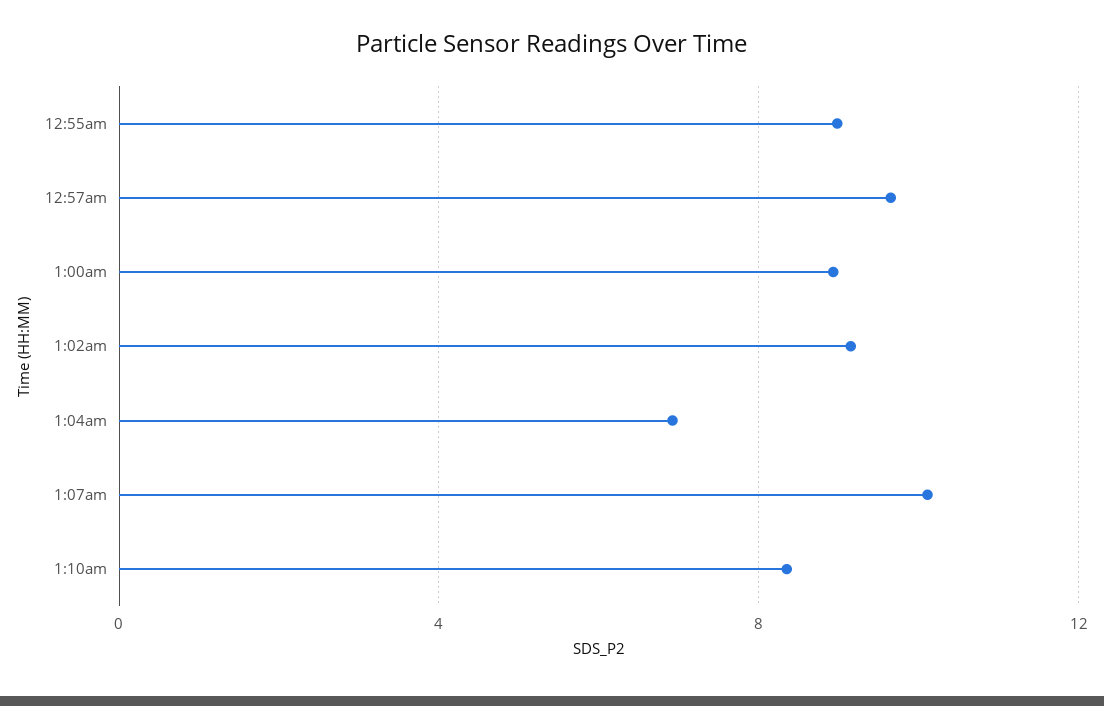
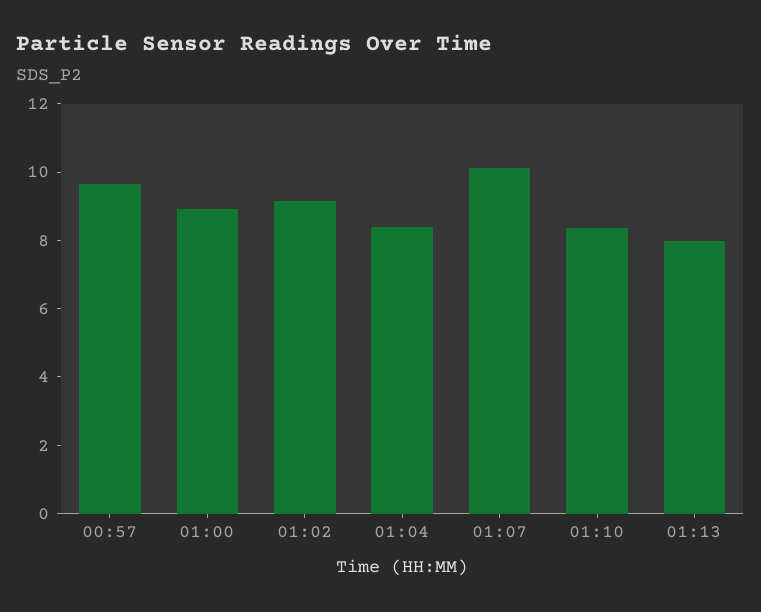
12:55am: 9 -> none
1:04am: 7 -> 8.5
01:13: none -> 8

